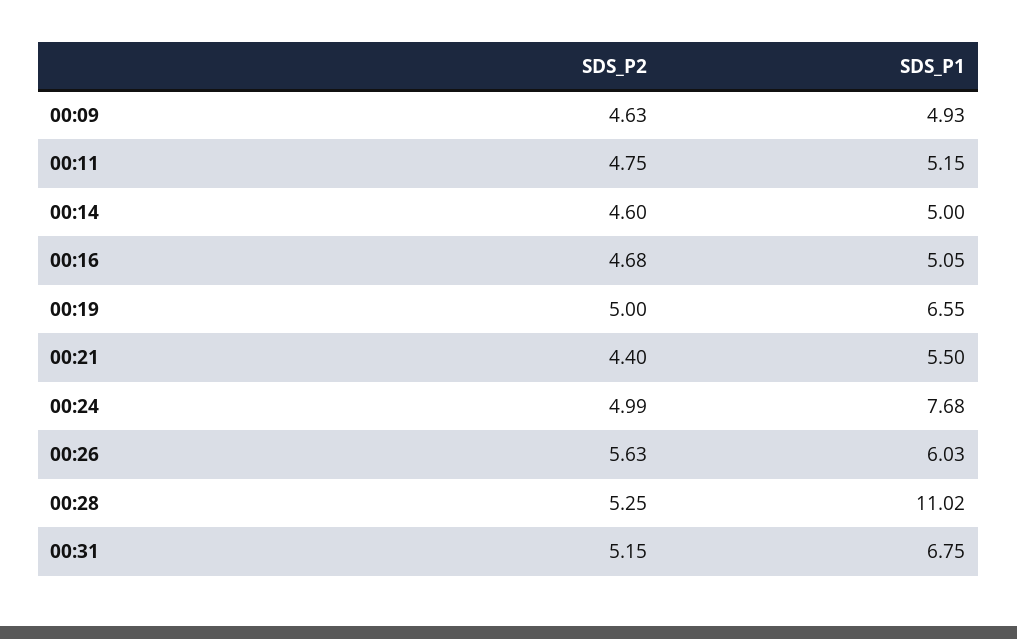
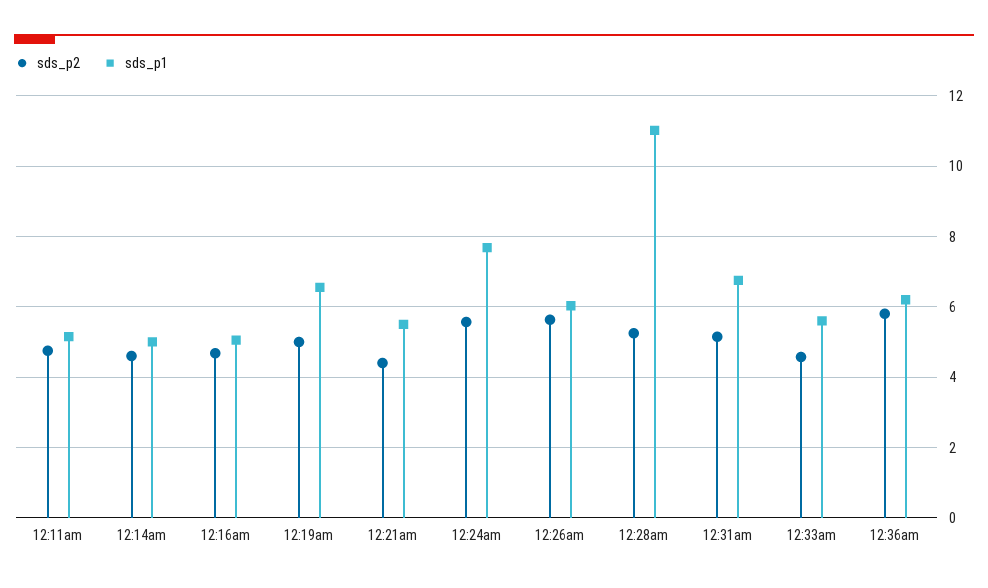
SDS_P2, 00:09: 4.63 -> none
SDS_P1, 00:09: 4.93 -> none
SDS_P2, 00:24: 4.99 -> 5.6
SDS_P2, 12:33am: none -> 4.6
SDS_P1, 12:33am: none -> 5.6
SDS_P2, 12:36am: none -> 5.8
SDS_P1, 12:36am: none -> 6.2

